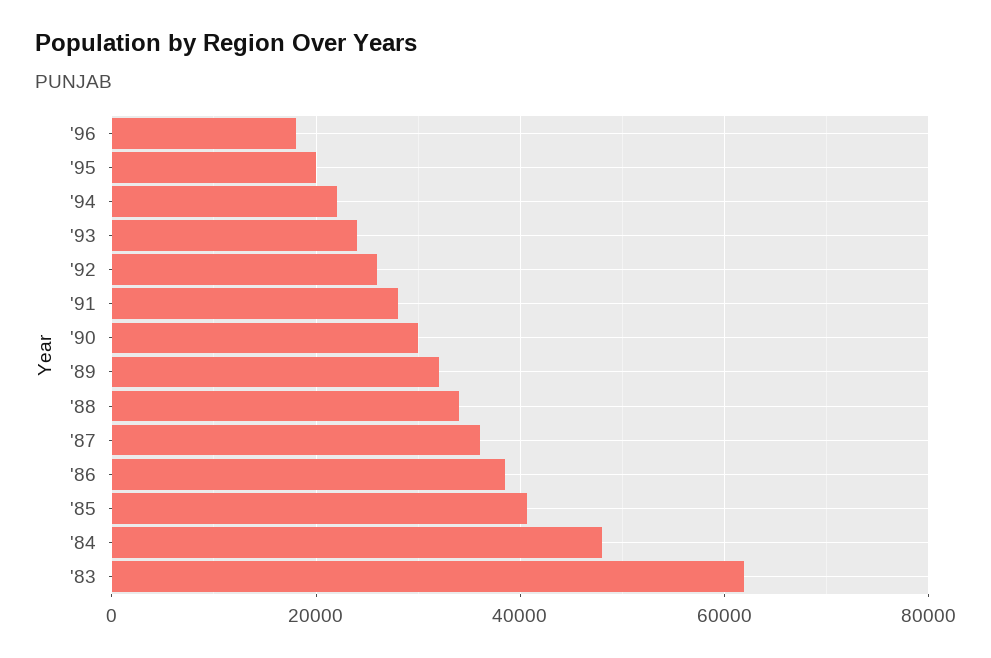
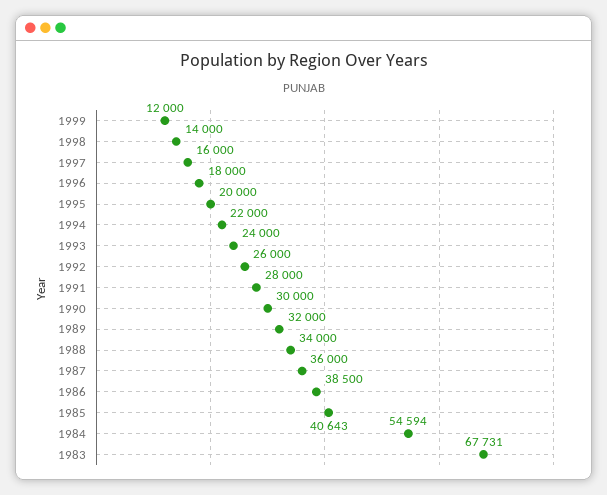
'84: 48000 -> 54594
'83: 62000 -> 67731
1999: none -> 12000
1998: none -> 14000
1997: none -> 16000

